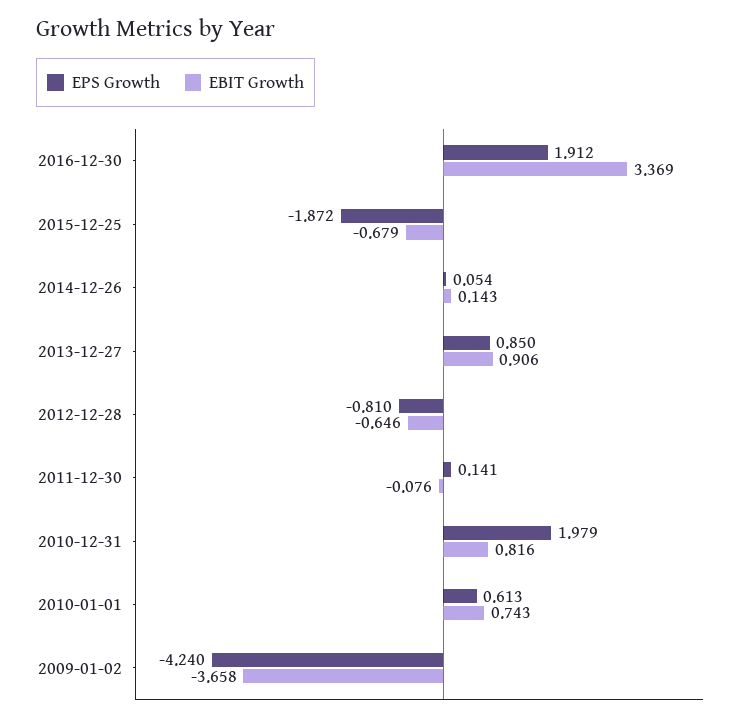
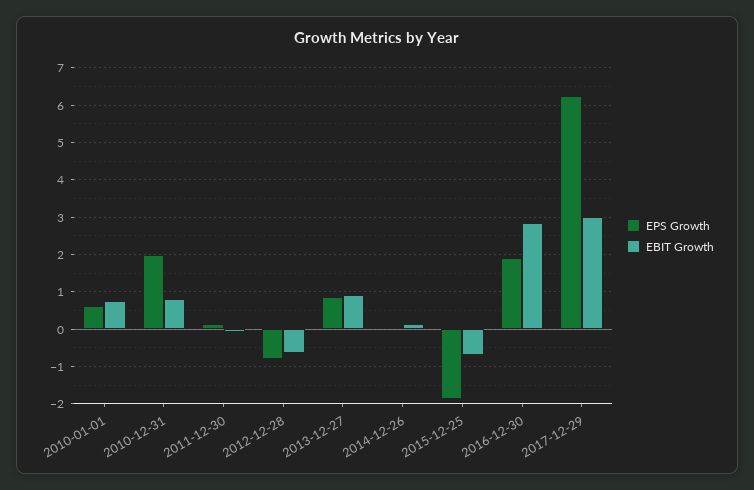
EBIT Growth, 2016-12-30: 3.369 -> 2.8
EPS Growth, 2009-01-02: -4.24 -> none
EBIT Growth, 2009-01-02: -3.658 -> none
EPS Growth, 2017-12-29: none -> 6.2
EBIT Growth, 2017-12-29: none -> 3

